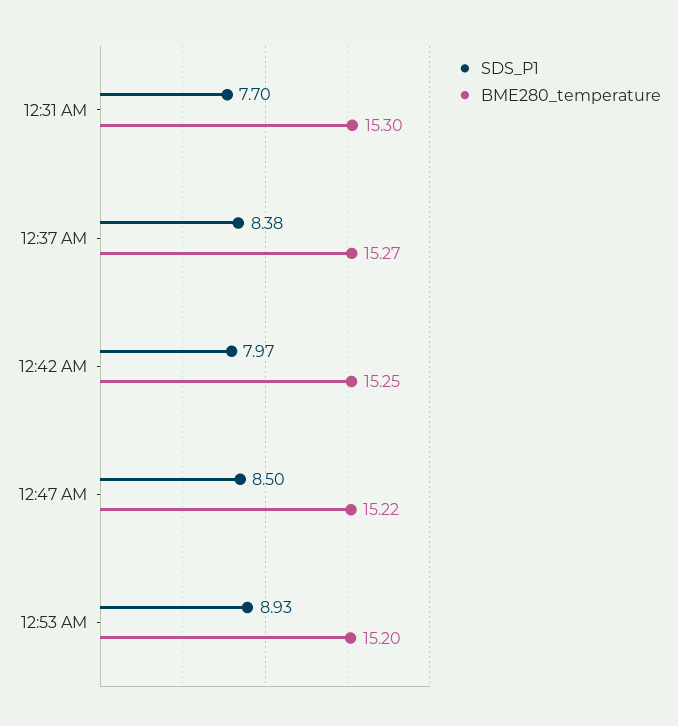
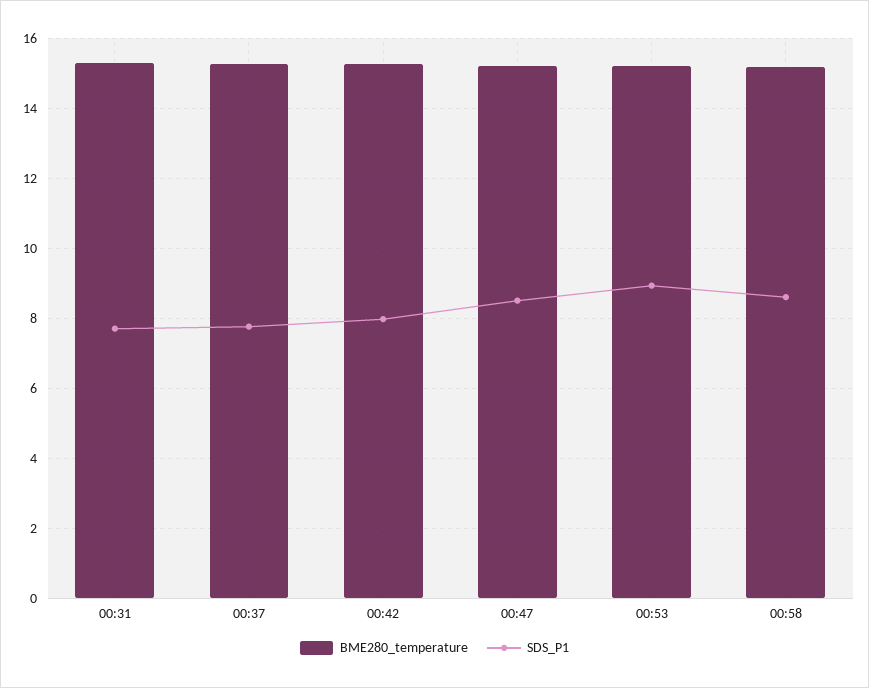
SDS_P1, 12:37 AM: 8.38 -> 7.8
BME280_temperature, 00:58: none -> 15.2
SDS_P1, 00:58: none -> 8.6

